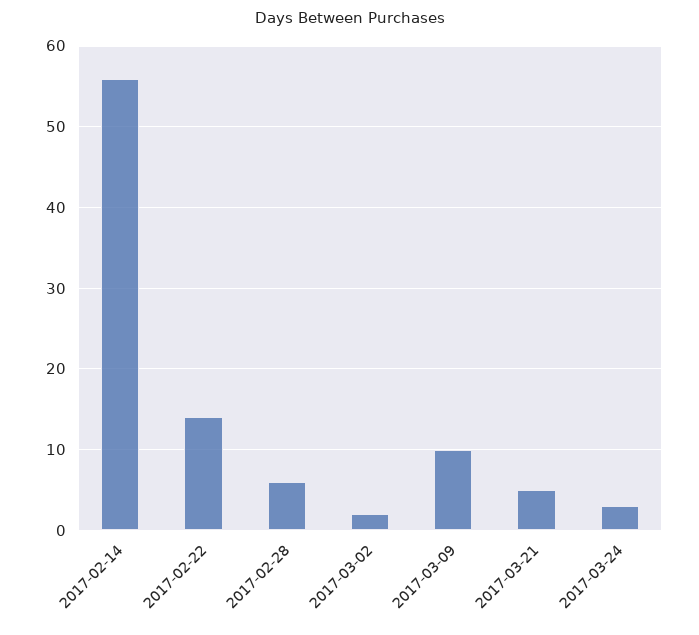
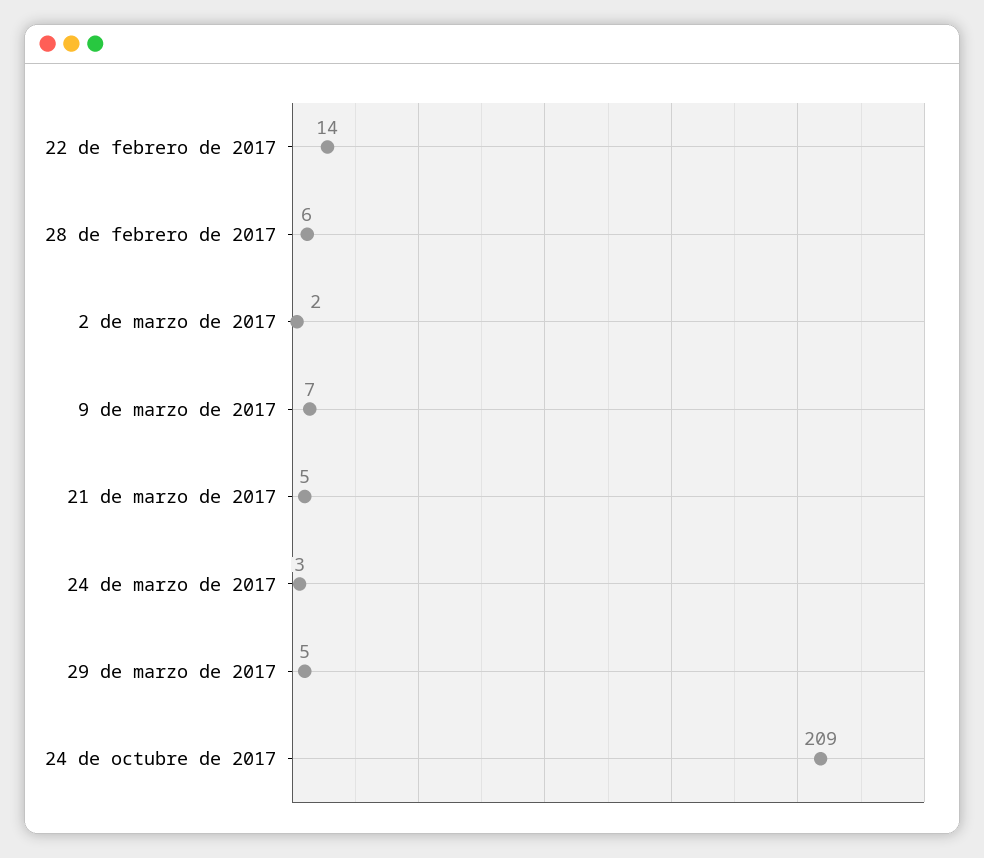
2017-02-14: 56 -> none
2017-03-09: 10 -> 7
29 de marzo de 2017: none -> 5
24 de octubre de 2017: none -> 209

